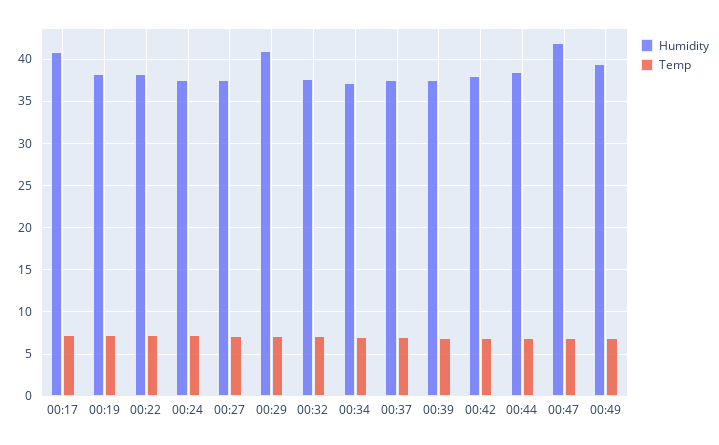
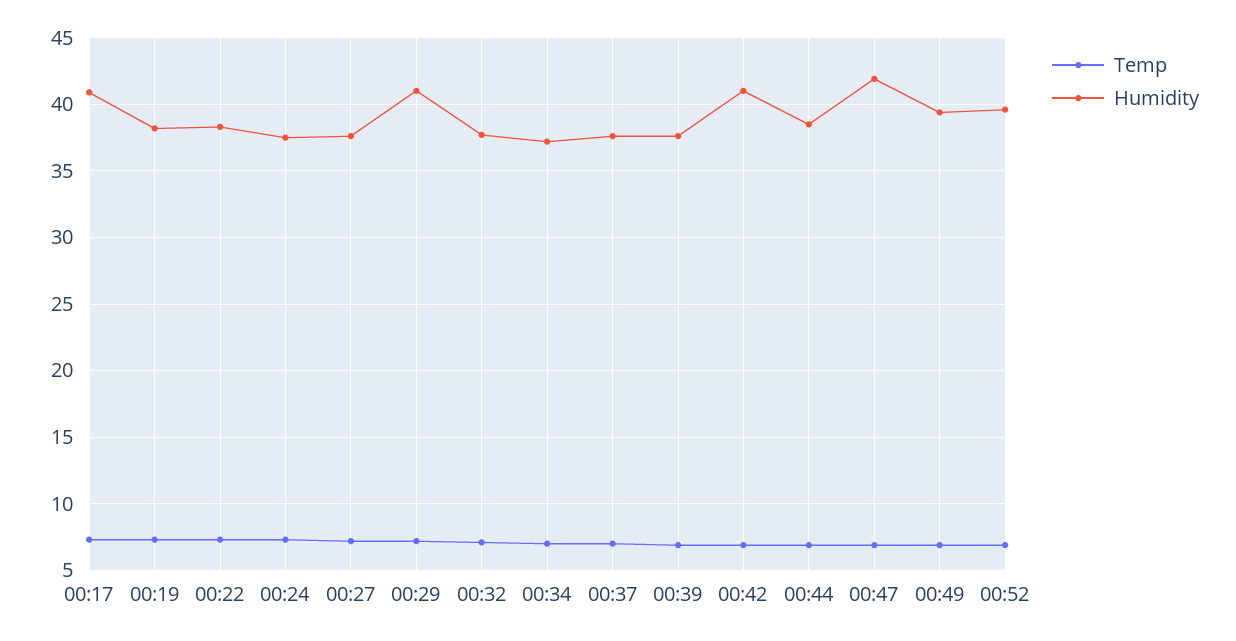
Humidity, 00:42: 38 -> 41
Temp, 00:52: none -> 7
Humidity, 00:52: none -> 39.5

